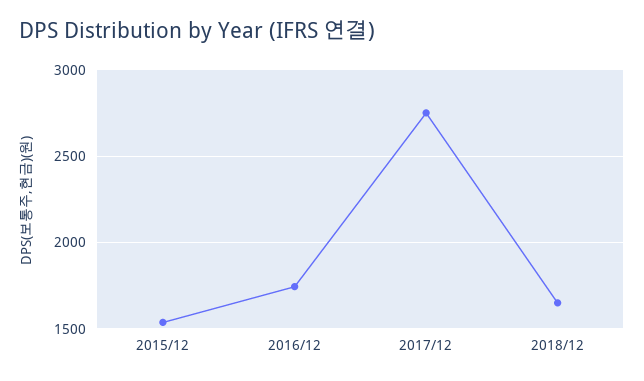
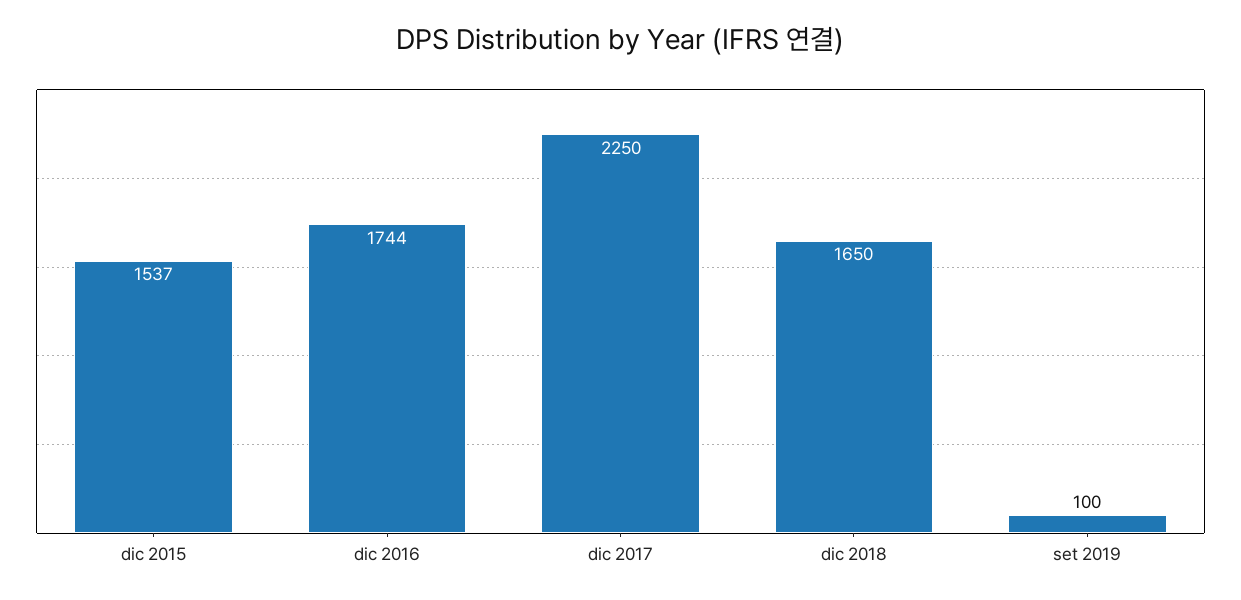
2017/12: 2750 -> 2250
set 2019: none -> 100

